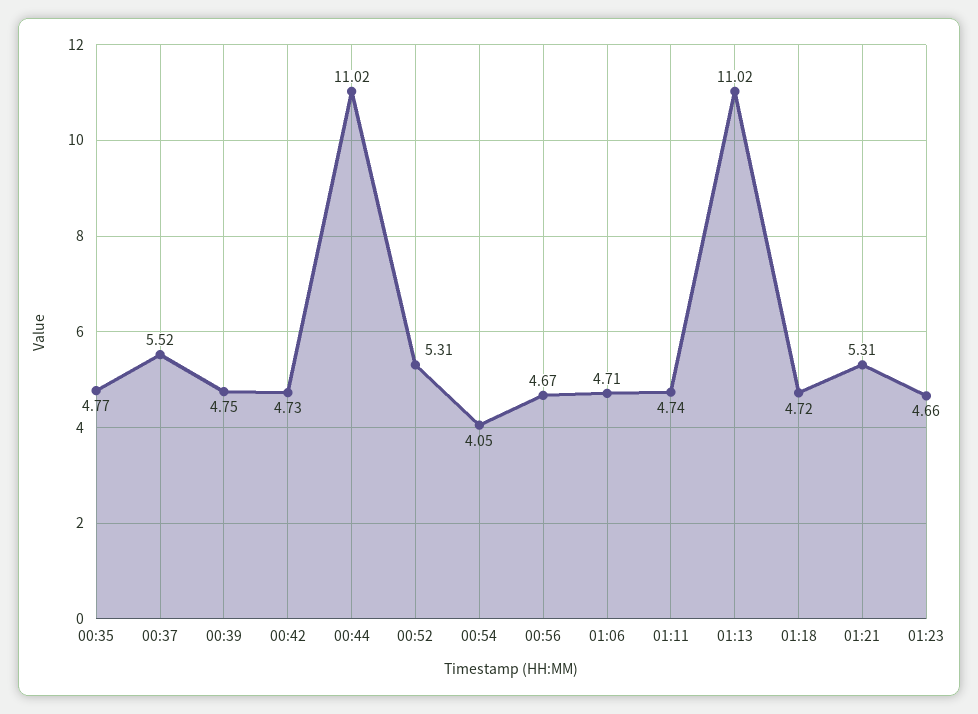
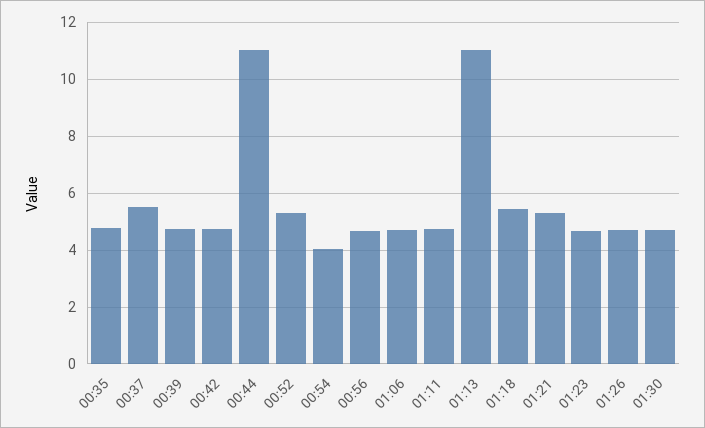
01:18: 4.72 -> 5.5
01:26: none -> 4.75
01:30: none -> 4.75

